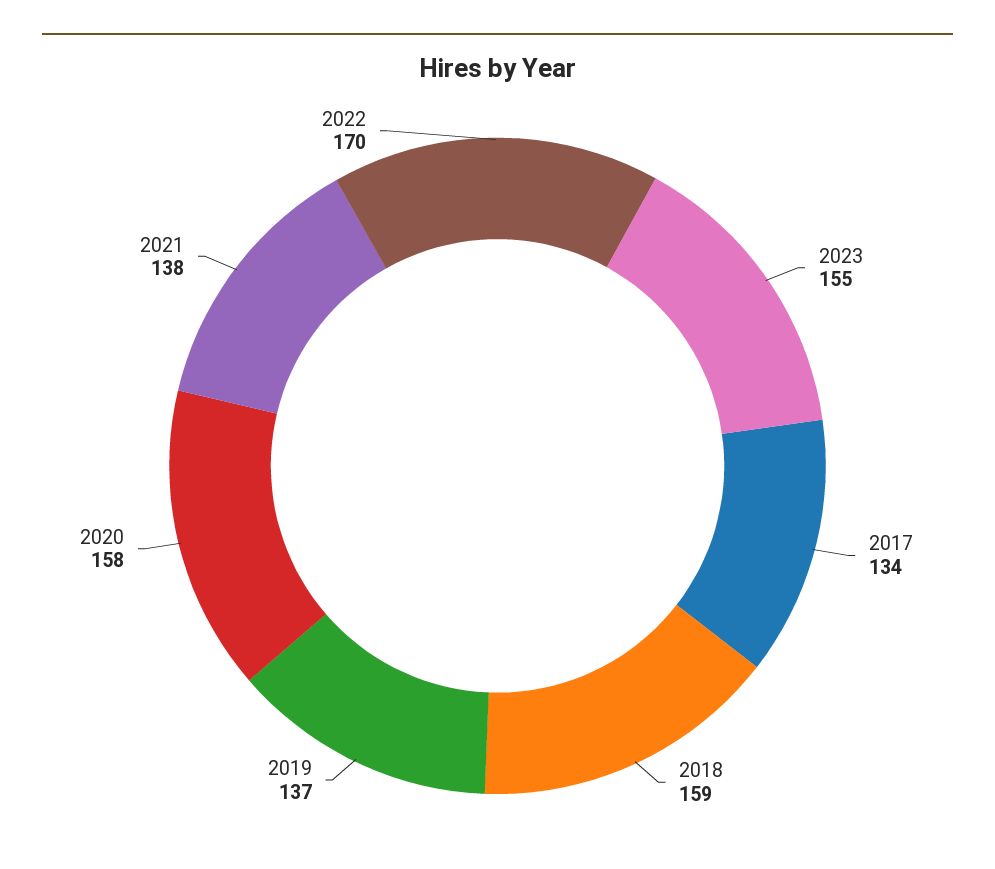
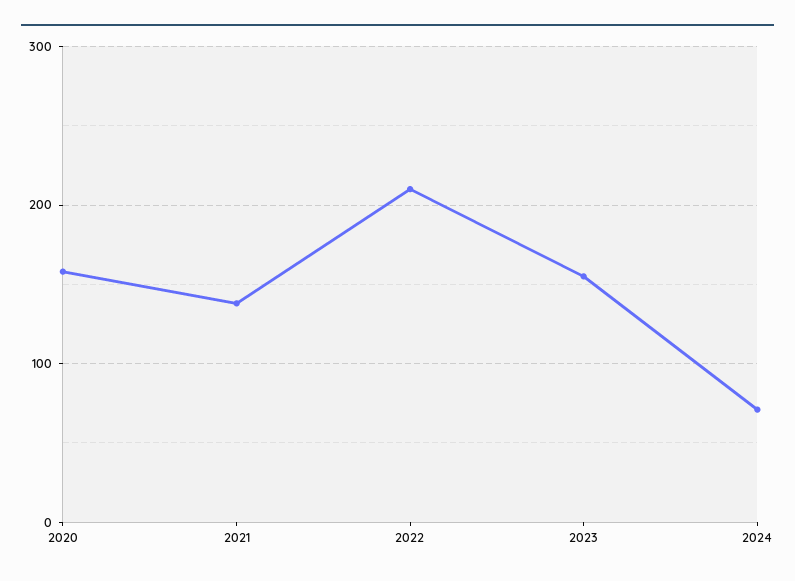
2017: 134 -> none
2018: 159 -> none
2019: 137 -> none
2022: 170 -> 210
2024: none -> 70

